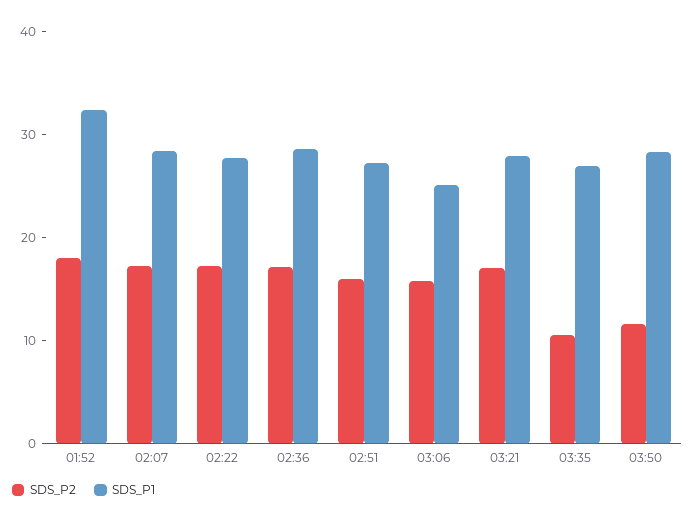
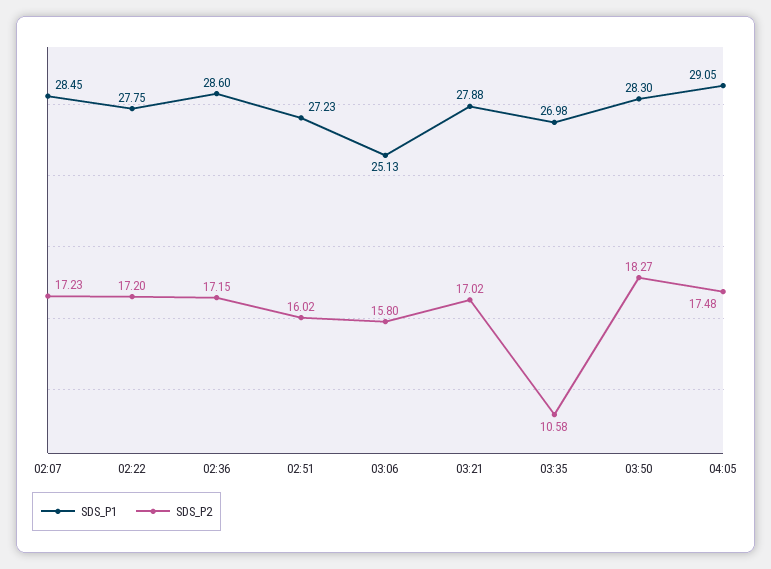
SDS_P2, 01:52: 18 -> none
SDS_P1, 01:52: 32 -> none
SDS_P2, 03:50: 12 -> 18.27
SDS_P1, 04:05: none -> 29.05
SDS_P2, 04:05: none -> 17.48

